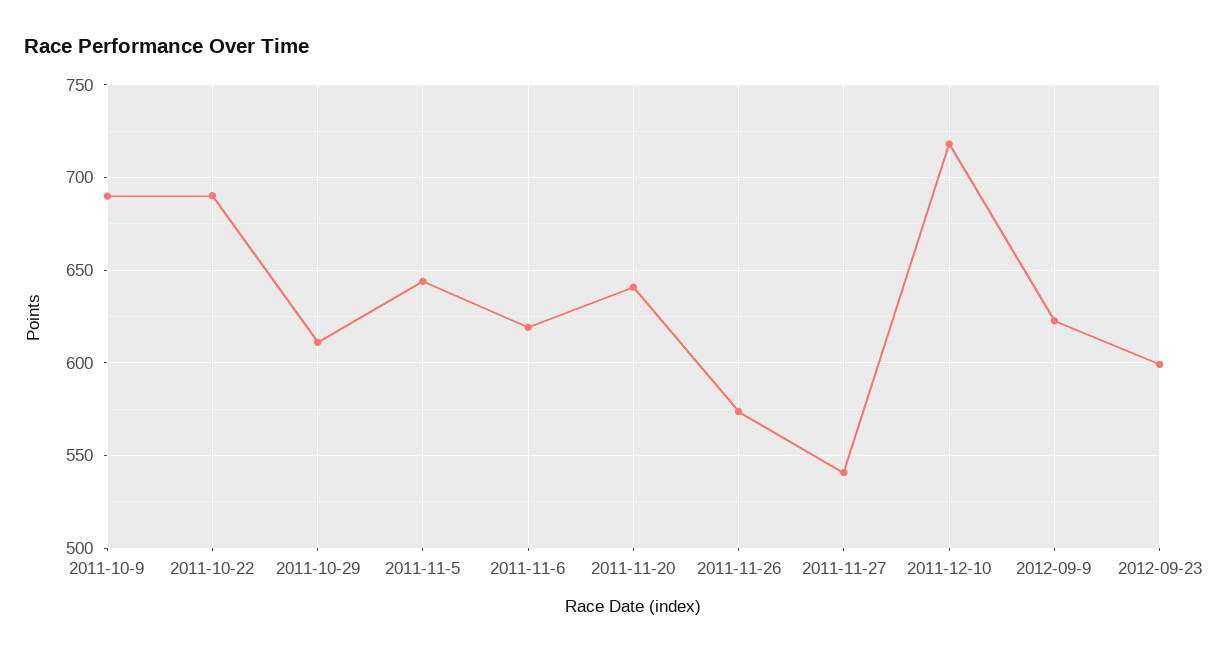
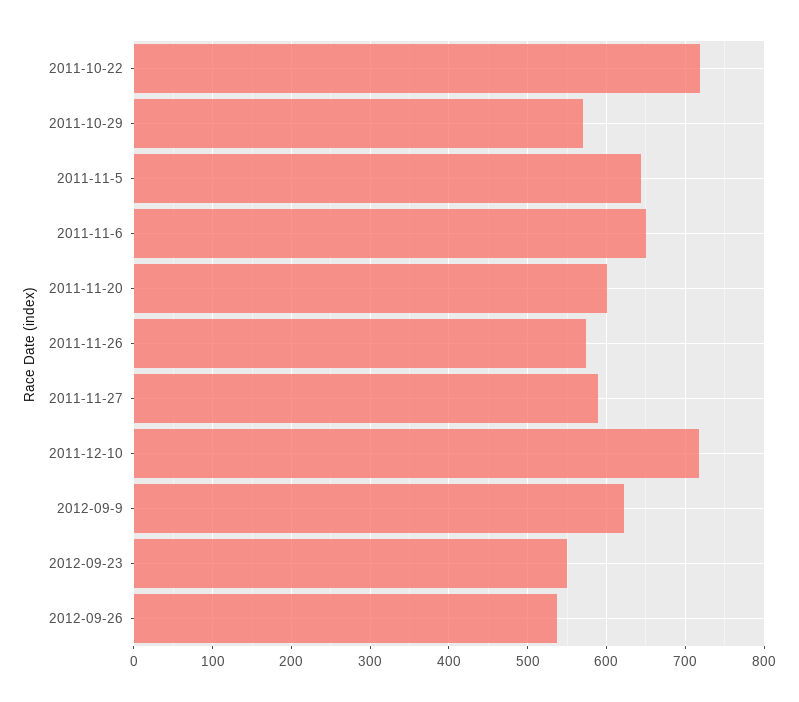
2011-10-9: 690 -> none
2011-10-22: 690 -> 720
2011-10-29: 610 -> 570
2011-11-6: 620 -> 650
2011-11-20: 640 -> 600
2011-11-27: 540 -> 590
2012-09-23: 600 -> 550
2012-09-26: none -> 540

